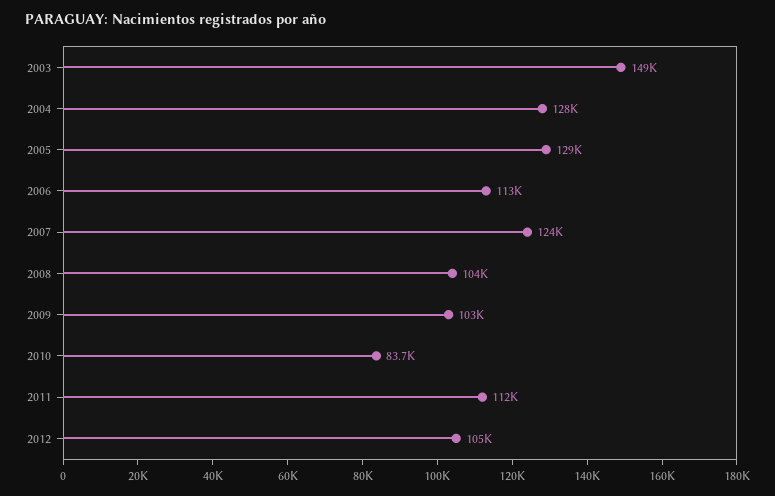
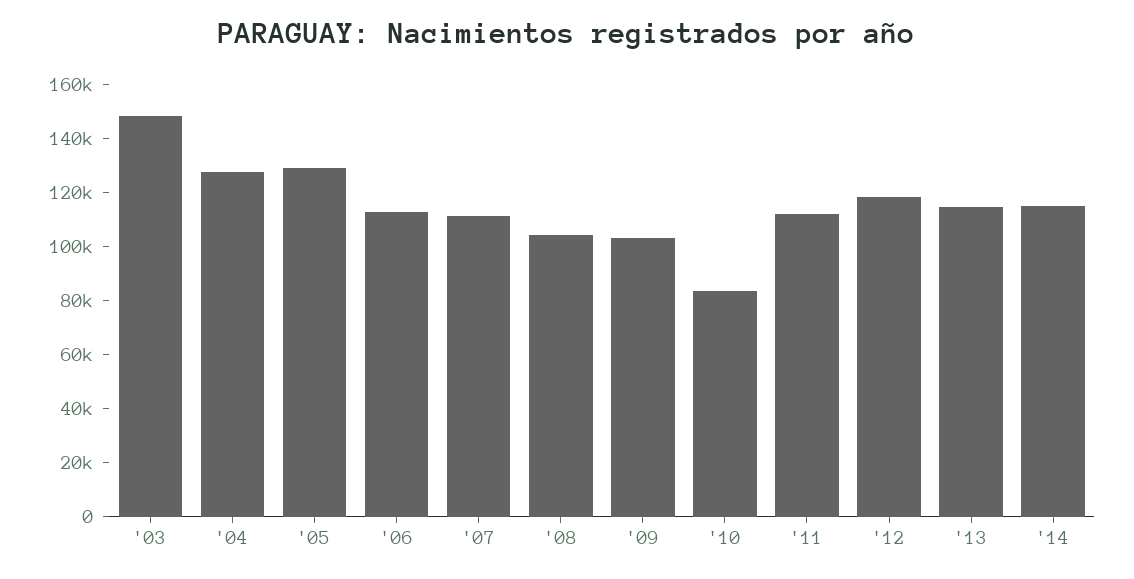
2007: 124000 -> 110000
2012: 105000 -> 120000
'13: none -> 115000
'14: none -> 115000

